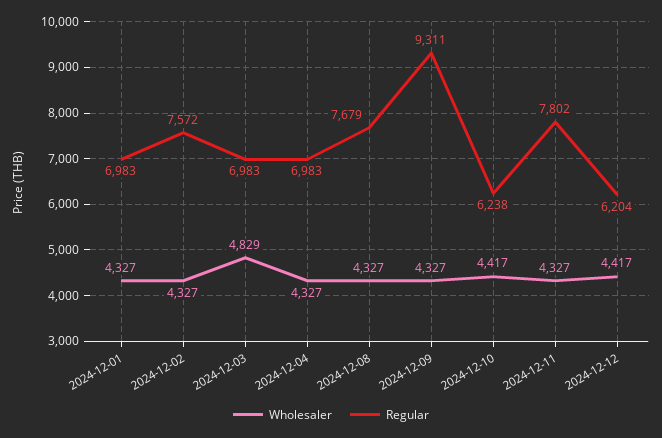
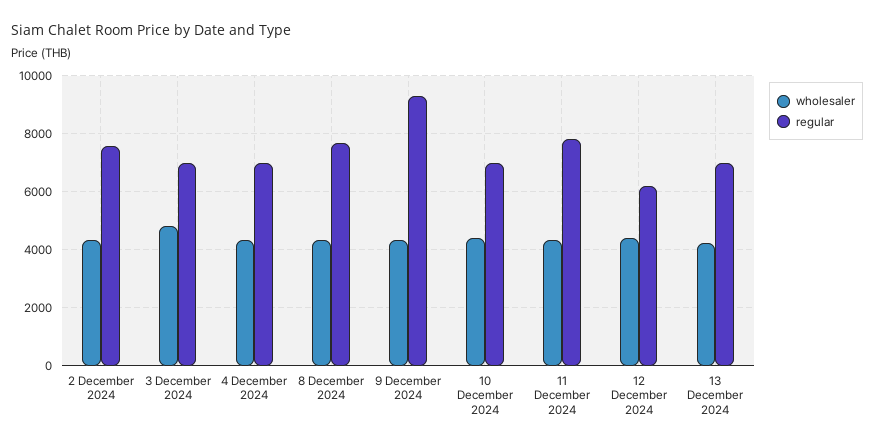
Wholesaler, 2024-12-01: 4327 -> none
Regular, 2024-12-01: 6983 -> none
Regular, 2024-12-10: 6238 -> 7000
Wholesaler, 13 December 2024: none -> 4250
Regular, 13 December 2024: none -> 7000

